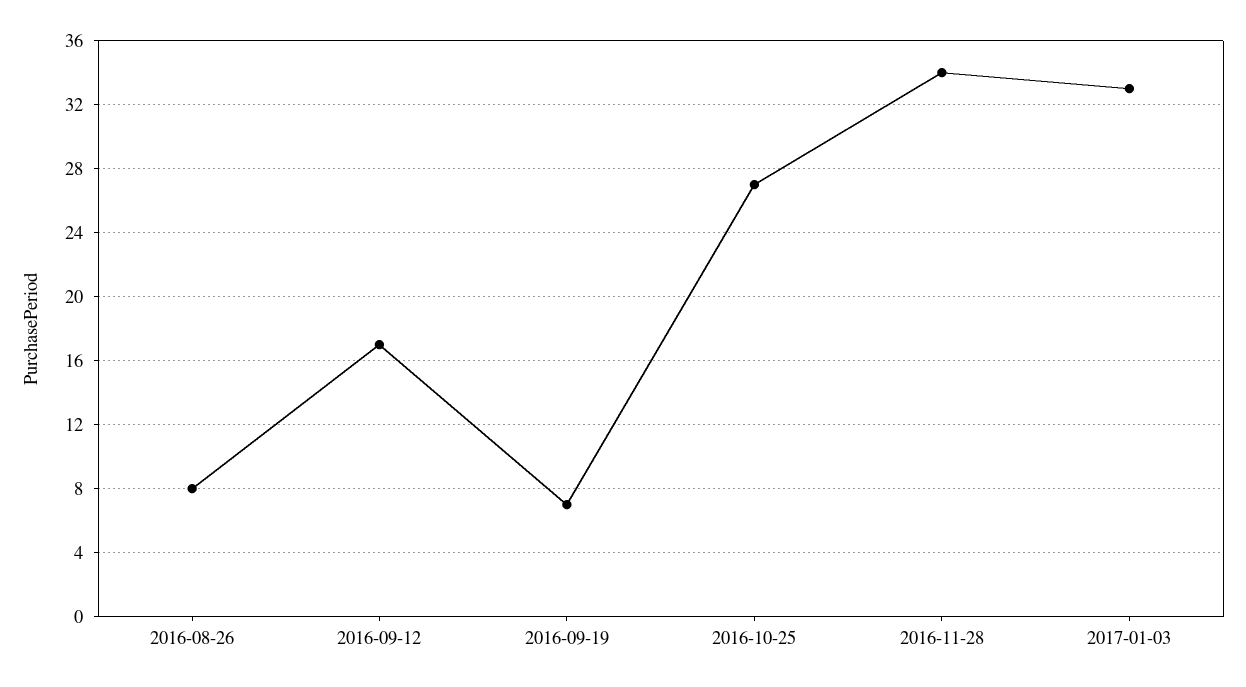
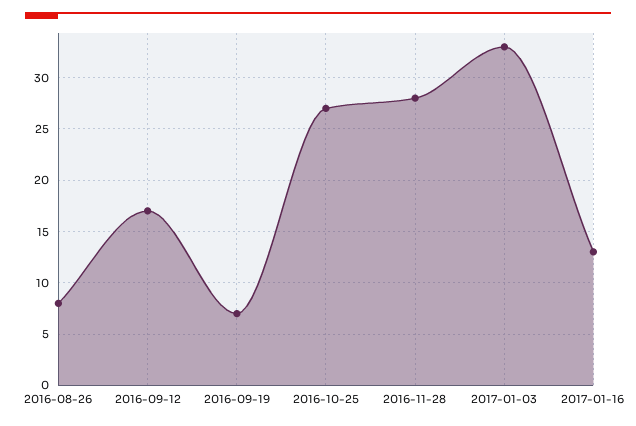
2016-11-28: 34 -> 28
2017-01-16: none -> 13

